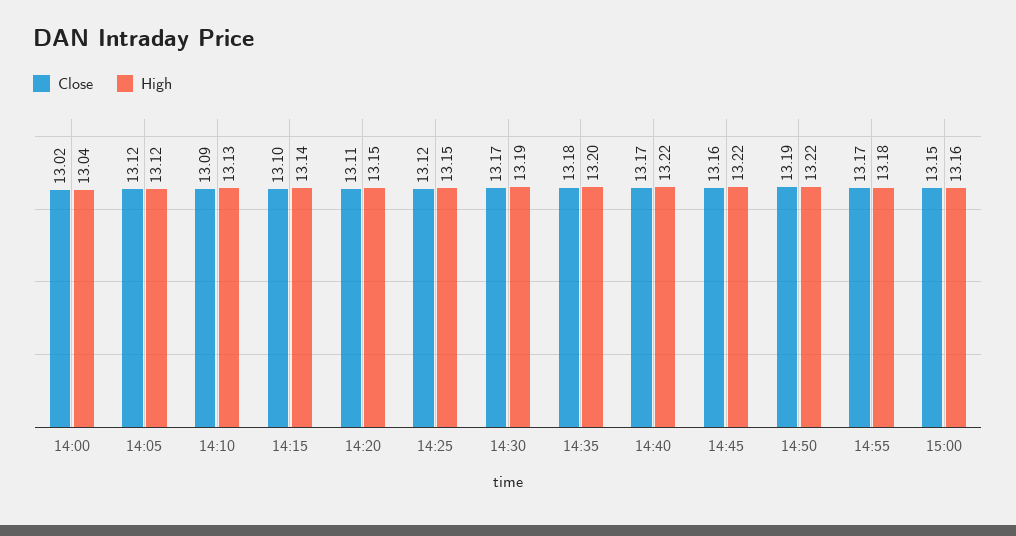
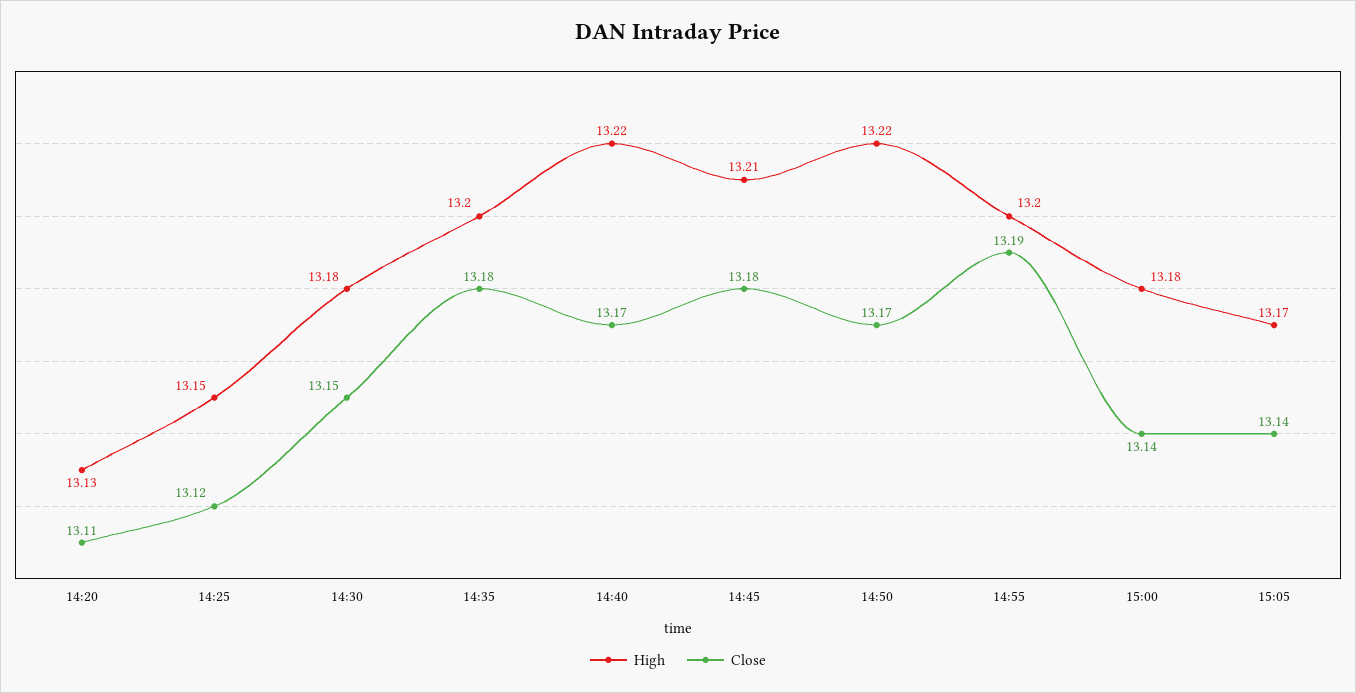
Close, 14:00: 13.02 -> none
High, 14:00: 13.04 -> none
Close, 14:05: 13.12 -> none
High, 14:05: 13.12 -> none
Close, 14:10: 13.09 -> none
High, 14:10: 13.13 -> none
Close, 14:15: 13.1 -> none
High, 14:15: 13.14 -> none
High, 14:20: 13.15 -> 13.13
Close, 14:30: 13.17 -> 13.15
High, 14:30: 13.19 -> 13.18
Close, 14:45: 13.16 -> 13.18
High, 14:45: 13.22 -> 13.21
Close, 14:50: 13.19 -> 13.17
Close, 14:55: 13.17 -> 13.19
High, 14:55: 13.18 -> 13.2
Close, 15:00: 13.15 -> 13.14
High, 15:00: 13.16 -> 13.18
High, 15:05: none -> 13.17
Close, 15:05: none -> 13.14

